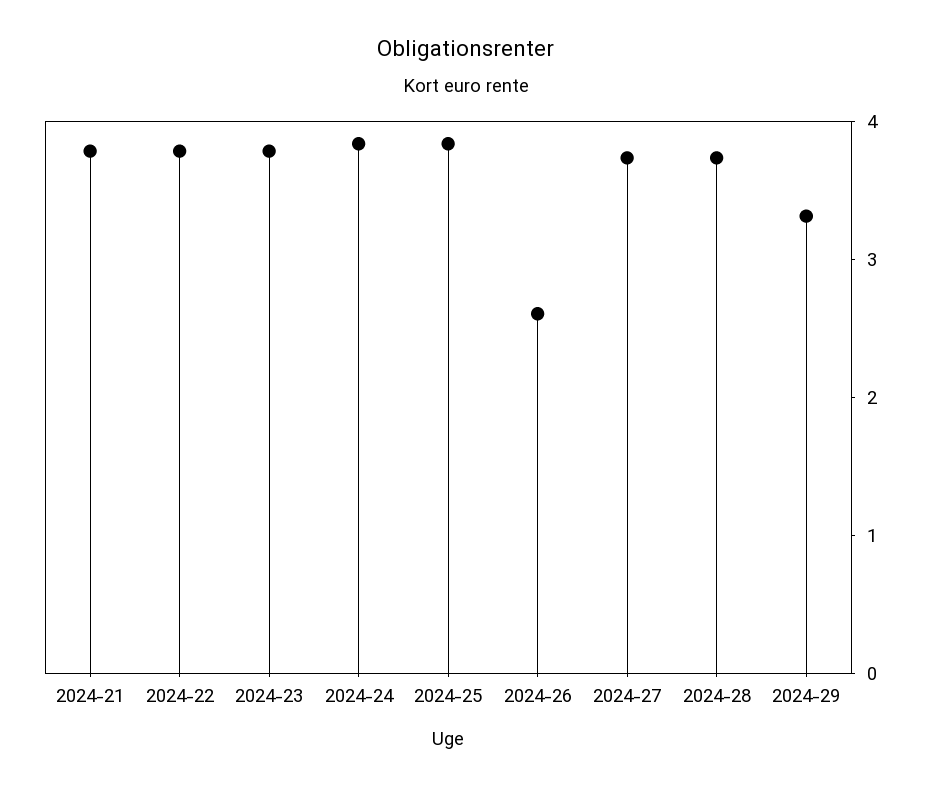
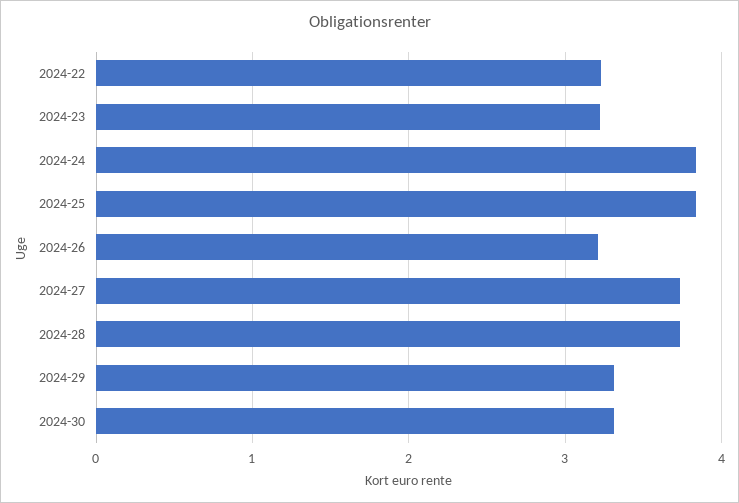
2024-21: 3.8 -> none
2024-22: 3.8 -> 3.2
2024-23: 3.8 -> 3.2
2024-26: 2.6 -> 3.2
2024-30: none -> 3.3

